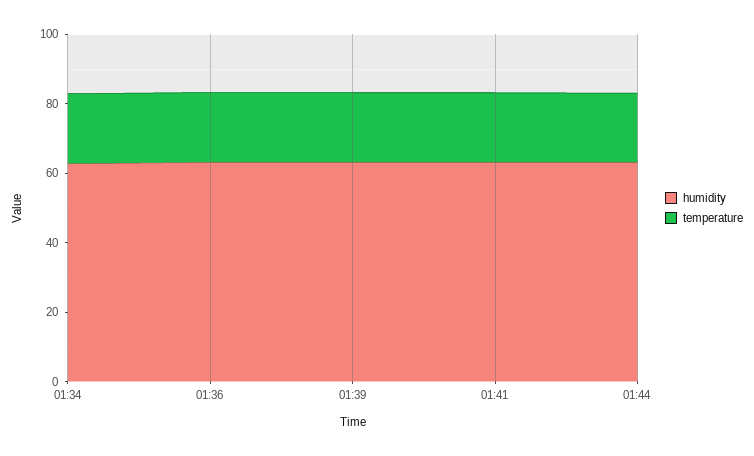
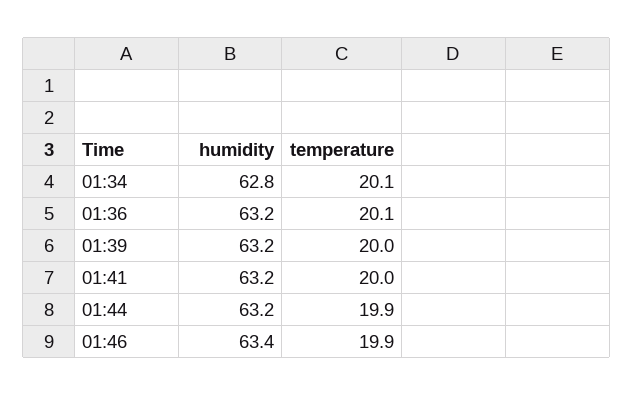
humidity, 01:46: none -> 63.4
temperature, 01:46: none -> 19.9

